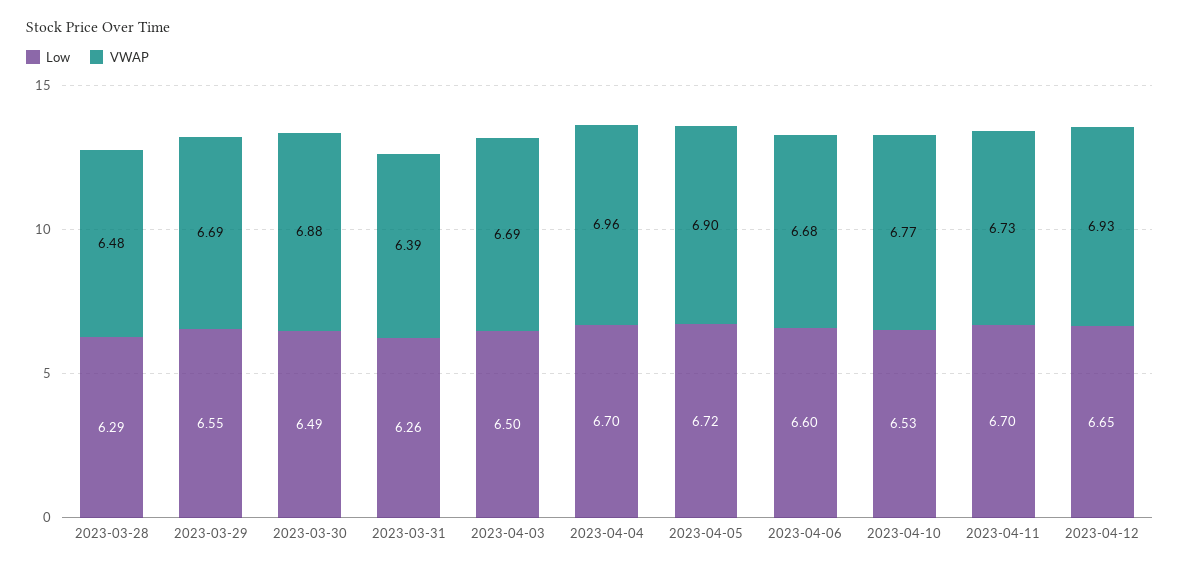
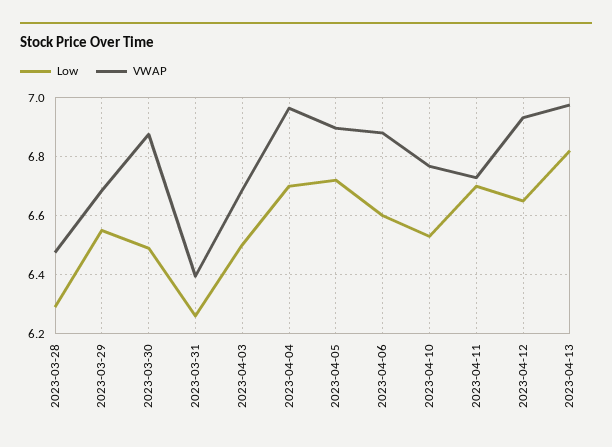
VWAP, 2023-04-06: 6.68 -> 6.875
Low, 2023-04-13: none -> 6.825
VWAP, 2023-04-13: none -> 6.975

